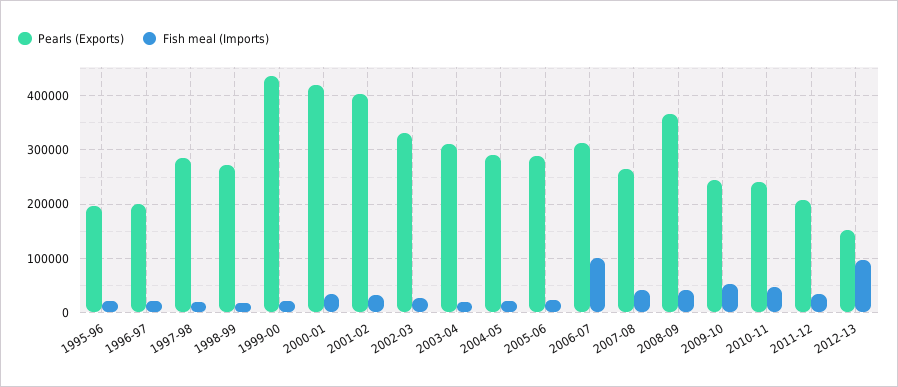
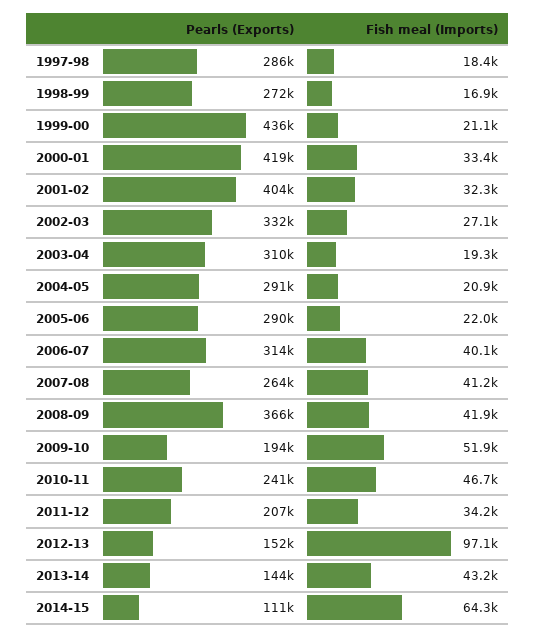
Pearls (Exports), 1995-96: 200000 -> none
Fish meal (Imports), 1995-96: 20000 -> none
Pearls (Exports), 1996-97: 200000 -> none
Fish meal (Imports), 1996-97: 20000 -> none
Fish meal (Imports), 2006-07: 100000 -> 40100
Pearls (Exports), 2009-10: 240000 -> 194000
Pearls (Exports), 2013-14: none -> 144000
Fish meal (Imports), 2013-14: none -> 43200
Pearls (Exports), 2014-15: none -> 111000
Fish meal (Imports), 2014-15: none -> 64300

